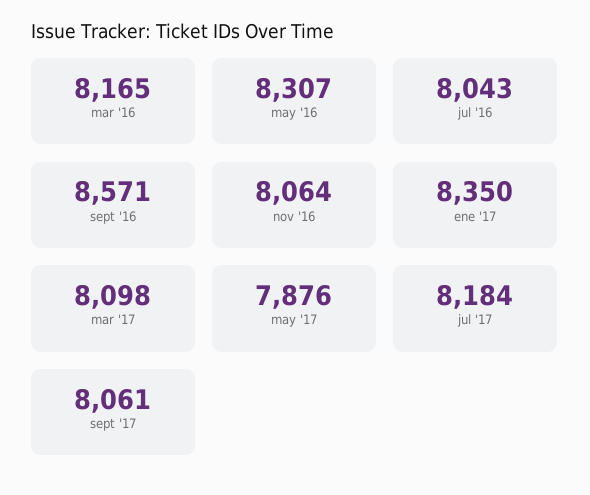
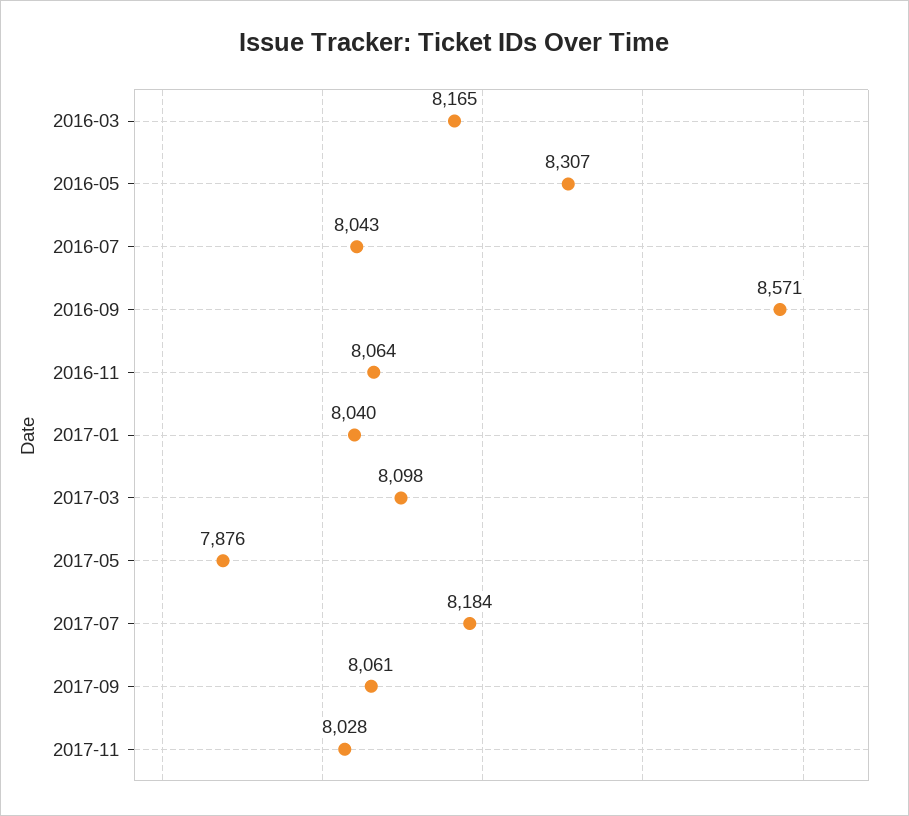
ene '17: 8350 -> 8040
2017-11: none -> 8028

